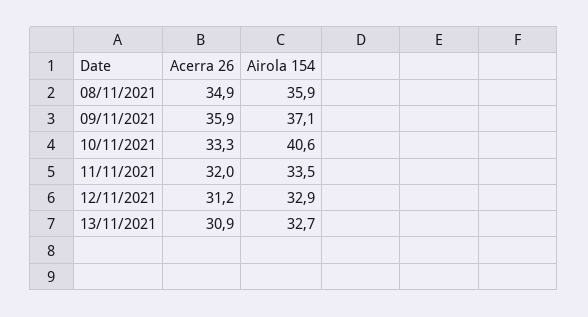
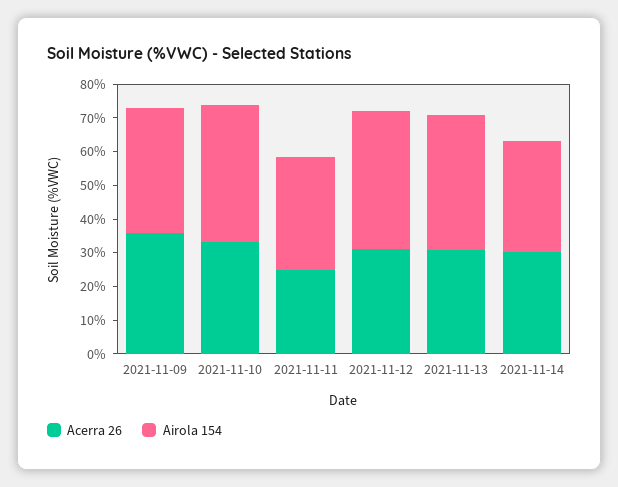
Acerra 26, 08/11/2021: 34.9 -> none
Airola 154, 08/11/2021: 35.9 -> none
Acerra 26, 11/11/2021: 32 -> 25
Airola 154, 12/11/2021: 32.9 -> 40
Airola 154, 13/11/2021: 32.7 -> 40
Acerra 26, 2021-11-14: none -> 30
Airola 154, 2021-11-14: none -> 32.5

